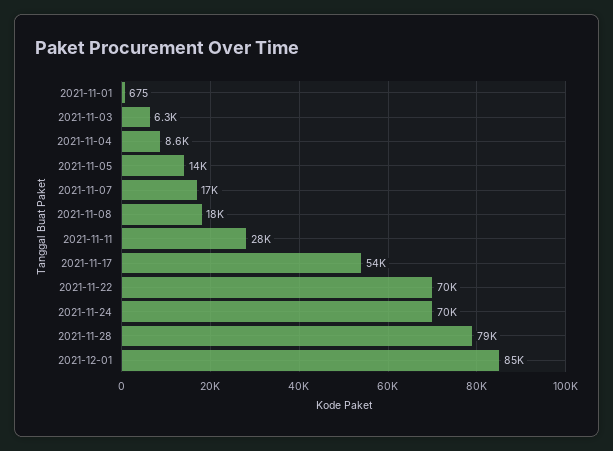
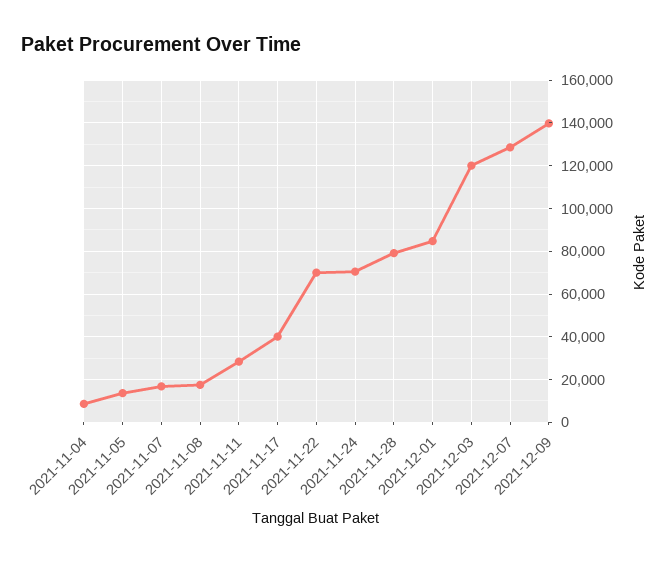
2021-11-01: 675 -> none
2021-11-03: 6300 -> none
2021-11-17: 54000 -> 40000
2021-12-03: none -> 120000
2021-12-07: none -> 130000
2021-12-09: none -> 140000

